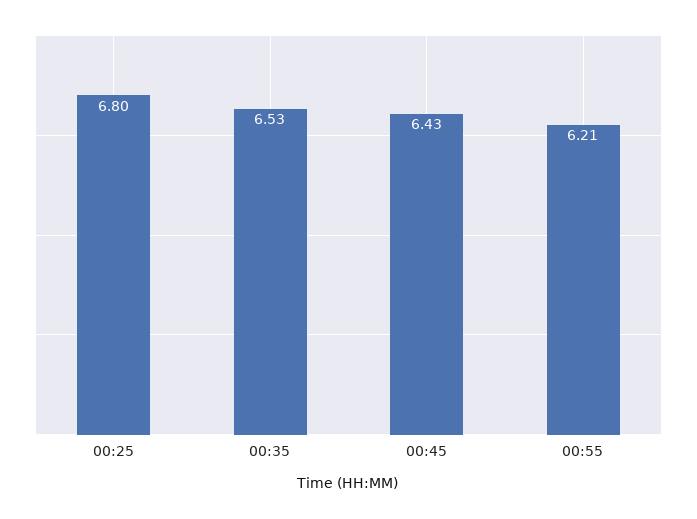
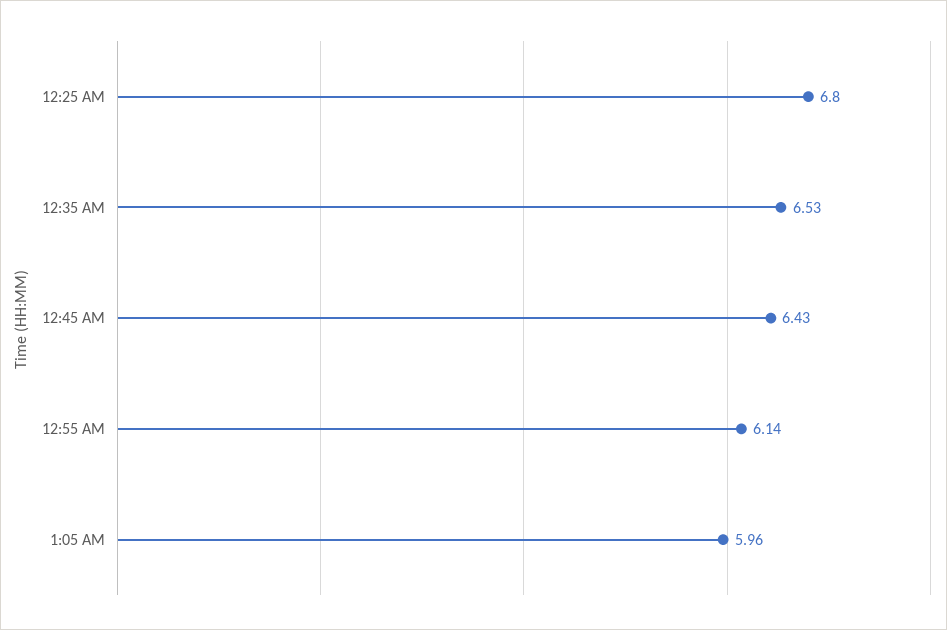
00:55: 6.21 -> 6.14
1:05 AM: none -> 5.96

